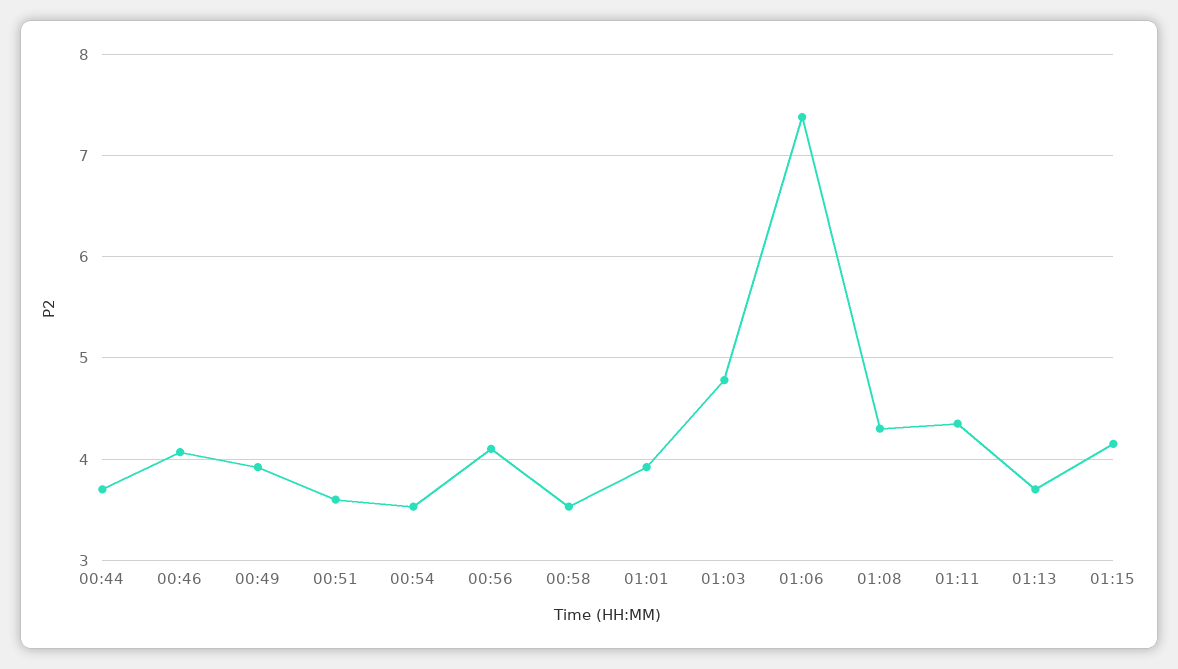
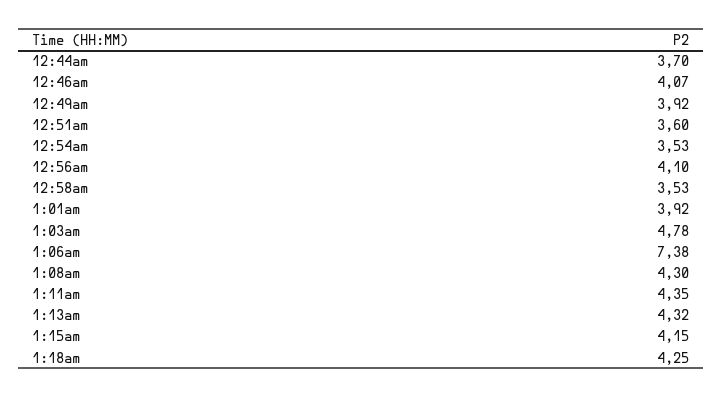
01:13: 3.7 -> 4.32
1:18am: none -> 4.25

